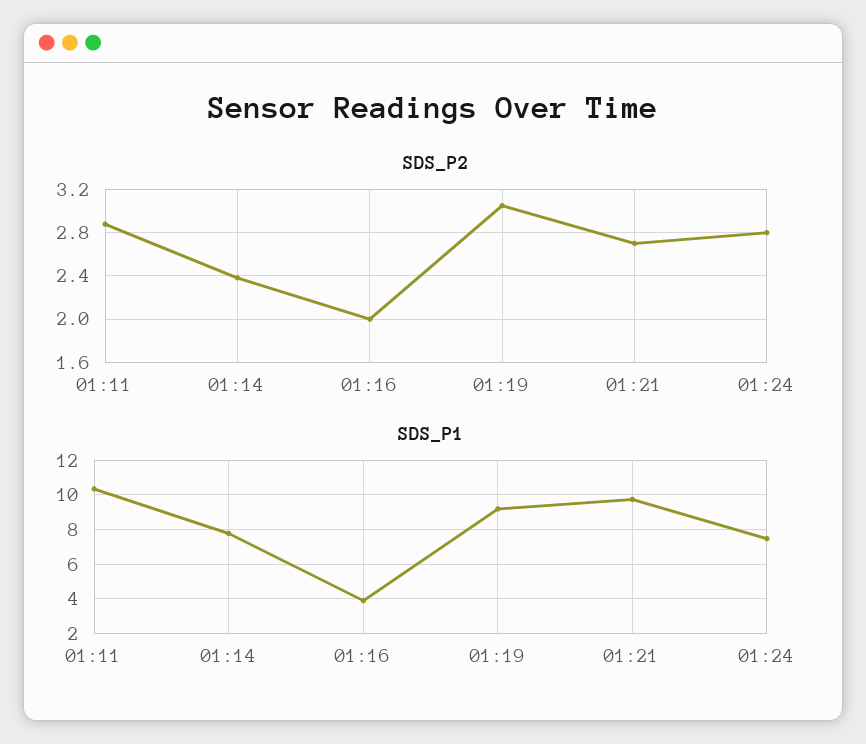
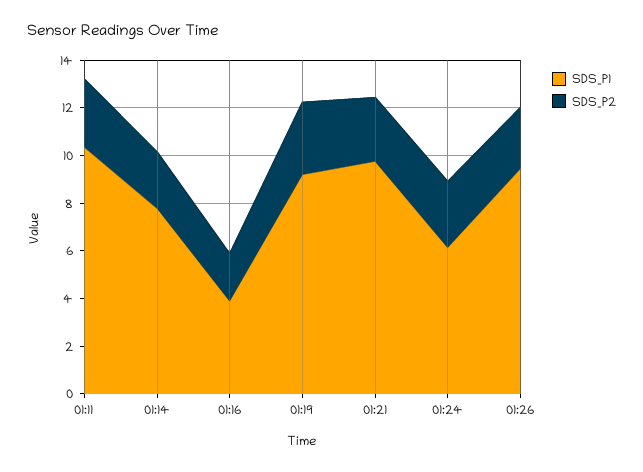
SDS_P1, 01:24: 7.5 -> 6
SDS_P1, 01:26: none -> 9.5
SDS_P2, 01:26: none -> 2.5

